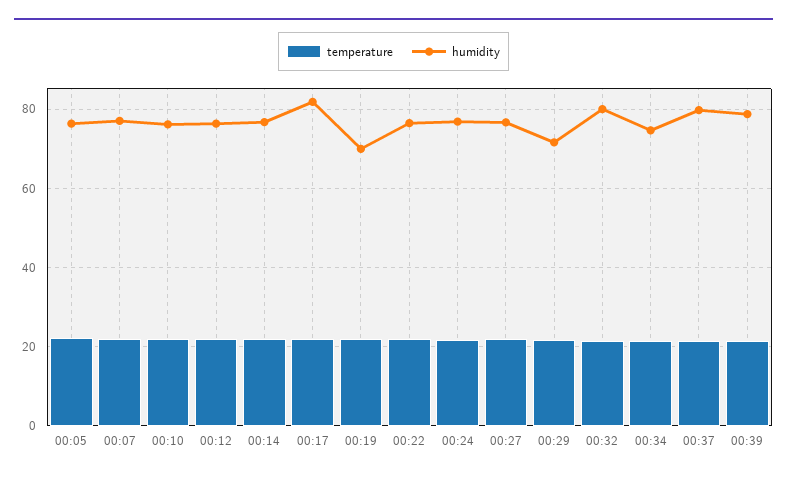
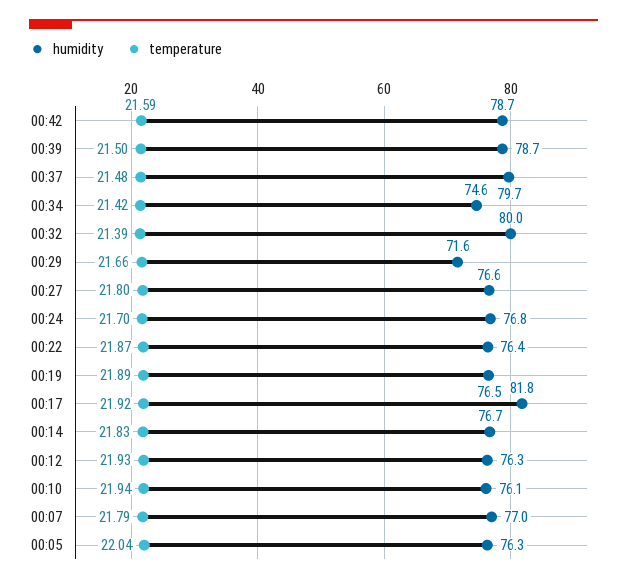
humidity, 00:19: 70 -> 76.5
humidity, 00:42: none -> 78.7
temperature, 00:42: none -> 21.59

